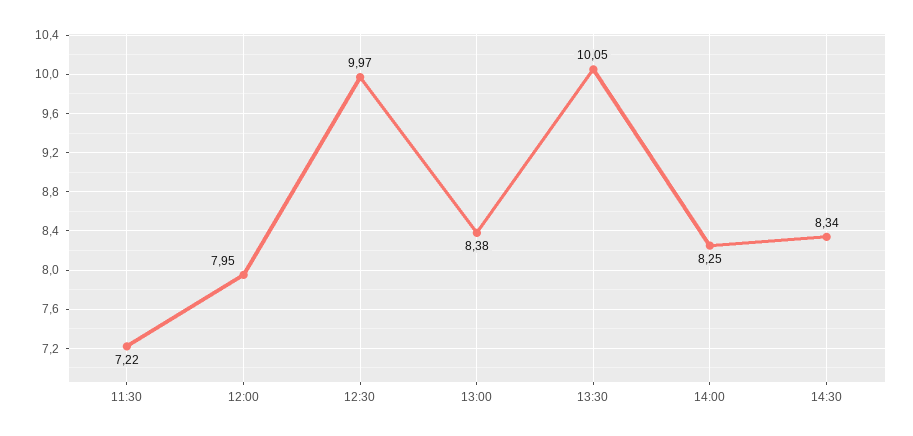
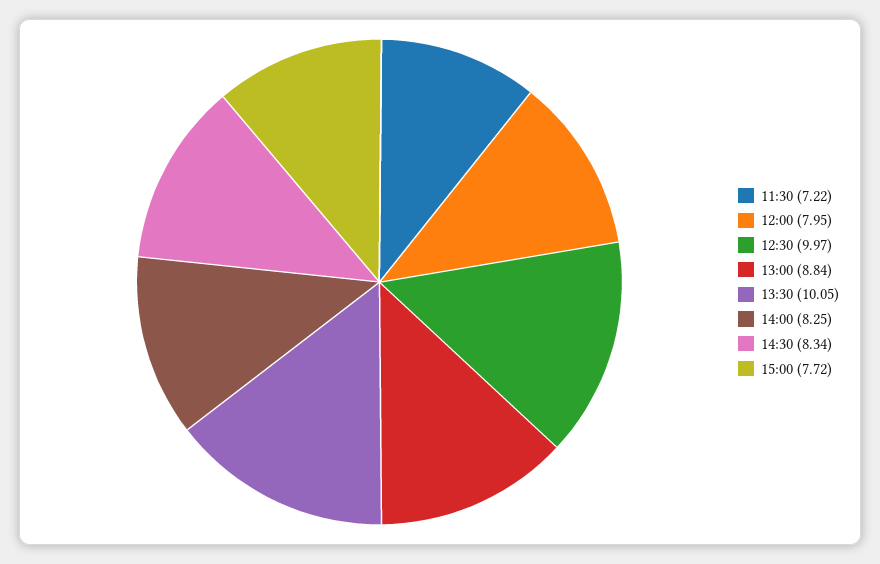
13:00: 8.38 -> 8.84
15:00: none -> 7.72

